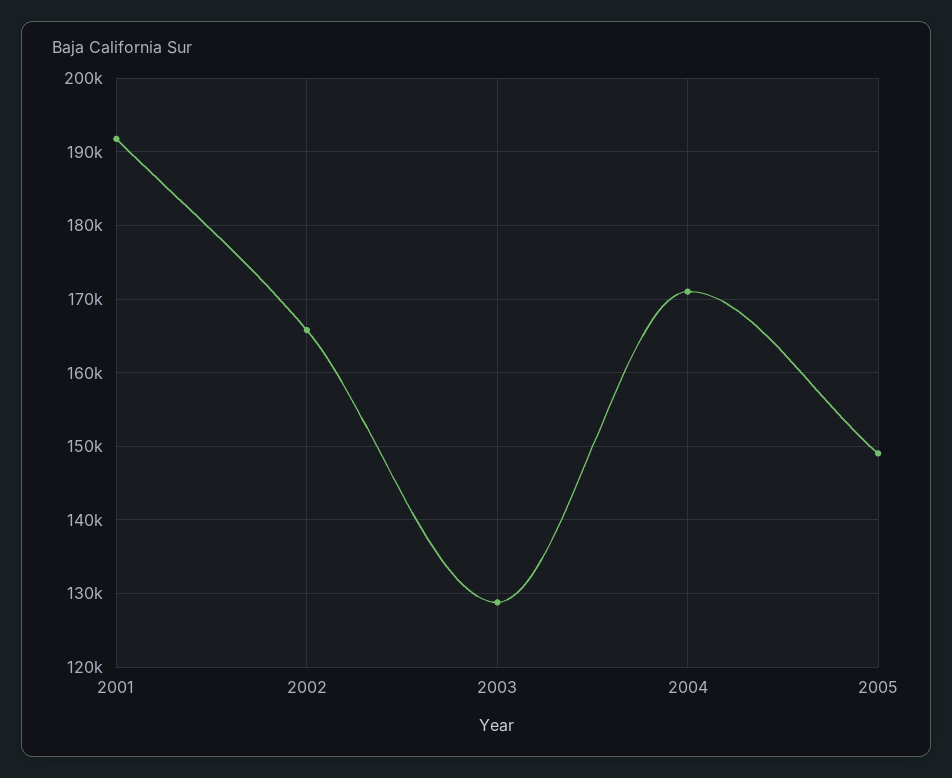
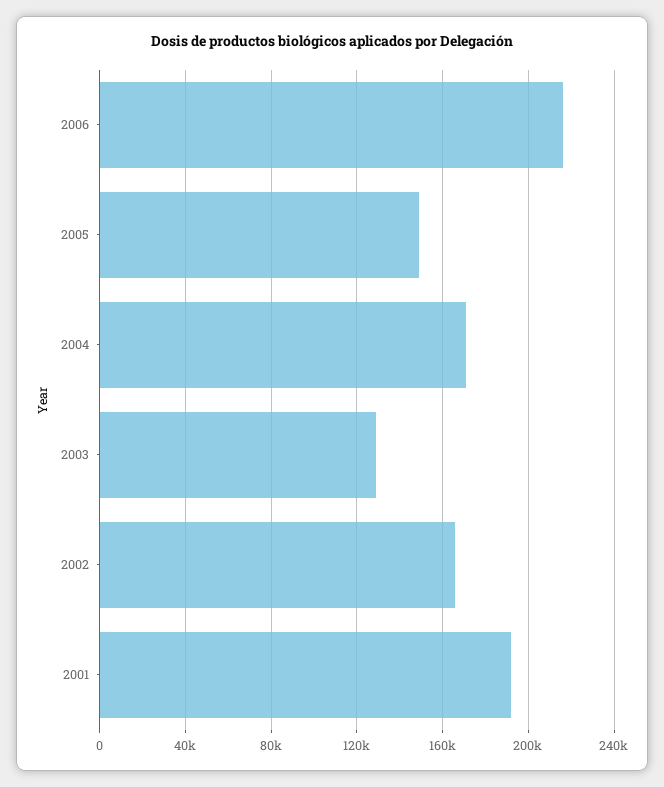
2006: none -> 215000

